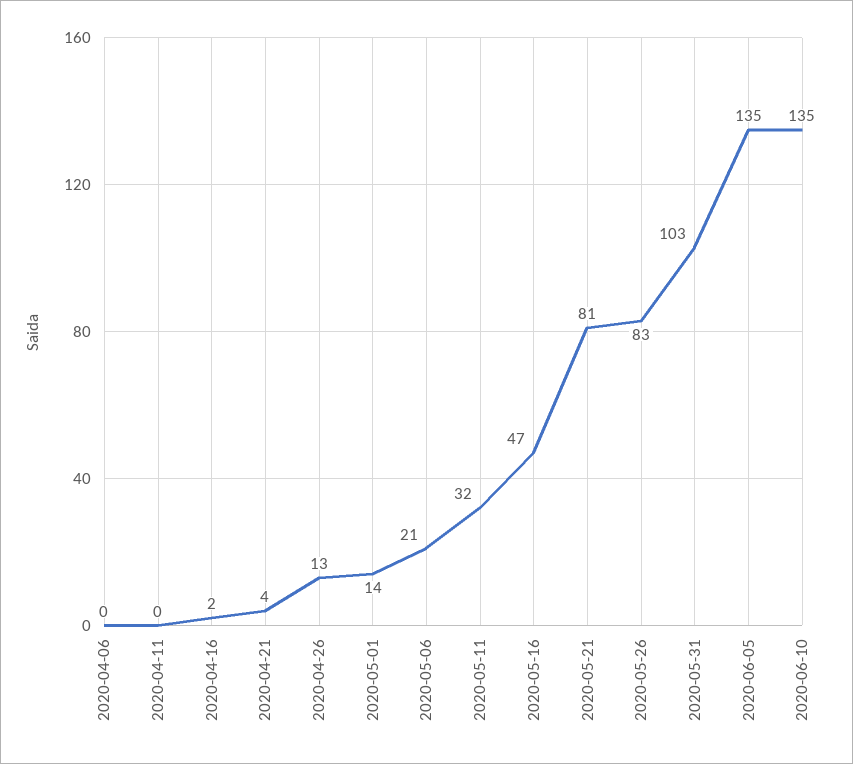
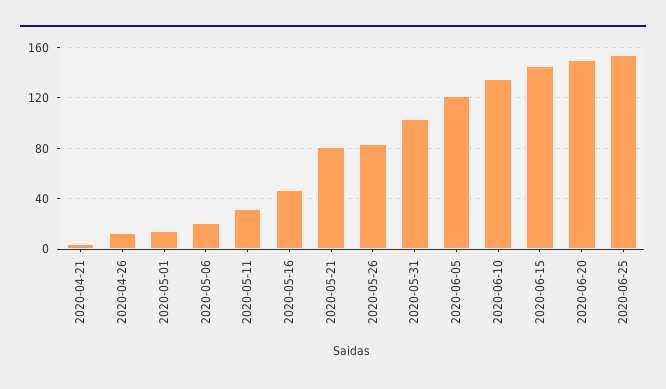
2020-04-06: 0 -> none
2020-04-11: 0 -> none
2020-04-16: 2 -> none
2020-06-05: 135 -> 120
2020-06-15: none -> 145
2020-06-20: none -> 150
2020-06-25: none -> 155

